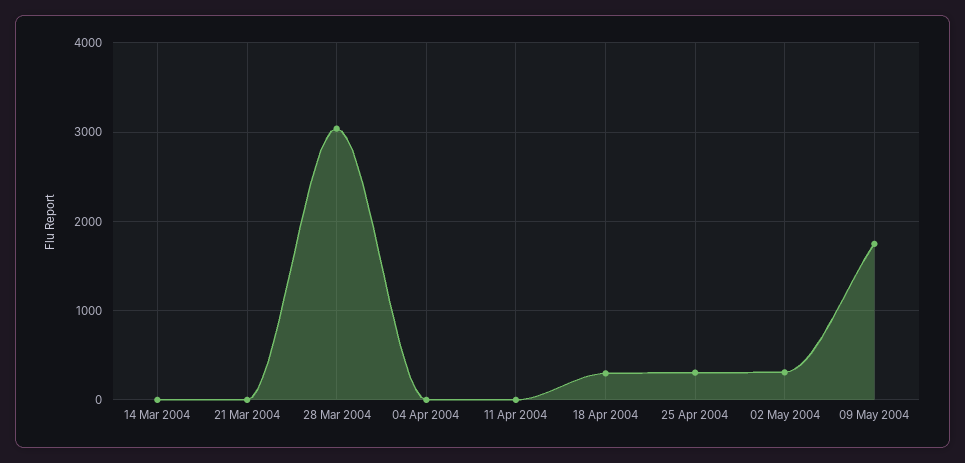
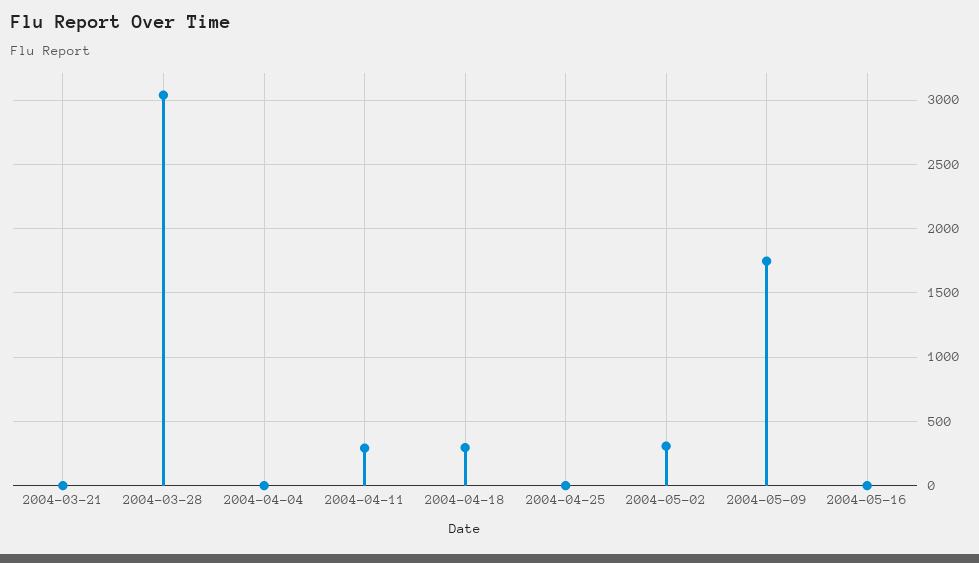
14 Mar 2004: 0 -> none
11 Apr 2004: 0 -> 300
25 Apr 2004: 300 -> 0
2004-05-16: none -> 0

